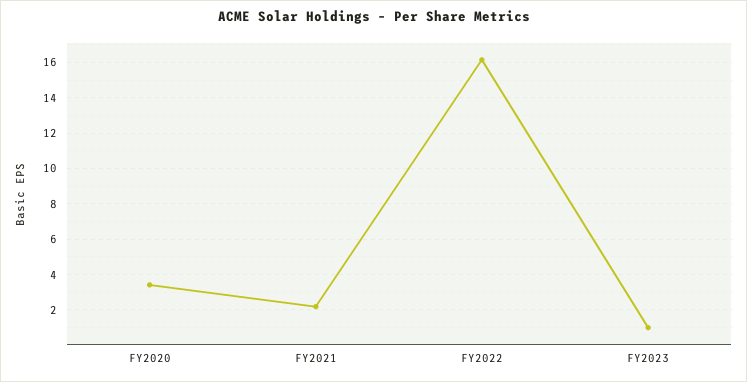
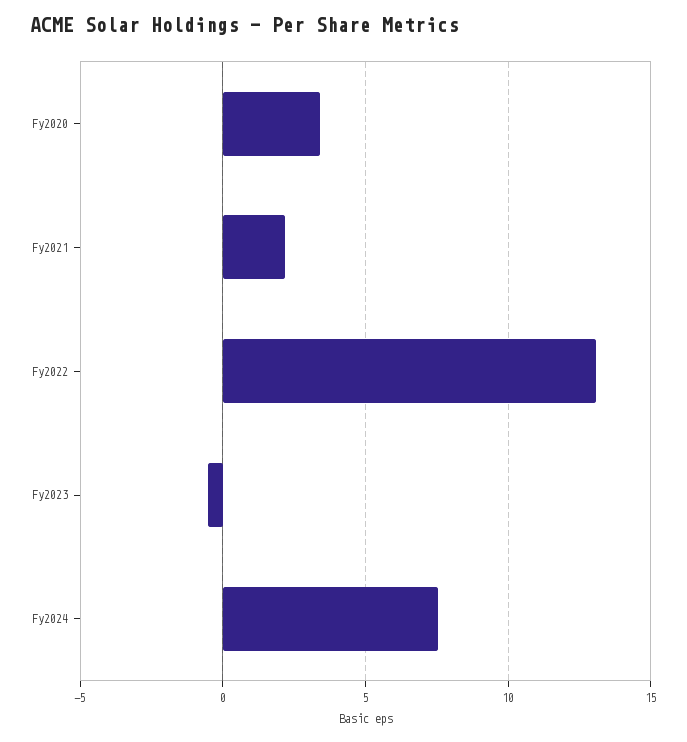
FY2022: 16 -> 13
FY2023: 1 -> -0.5
Fy2024: none -> 7.5

